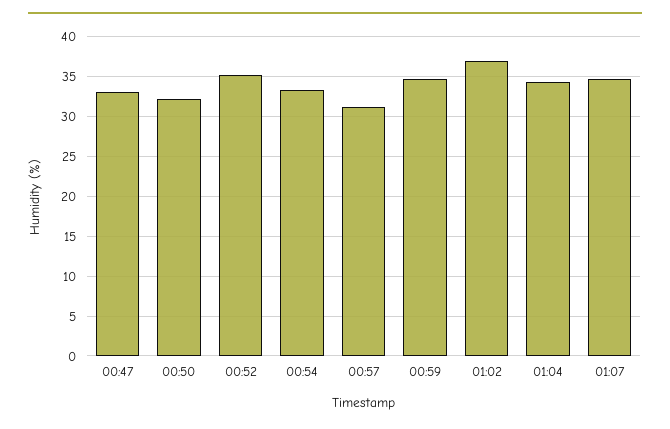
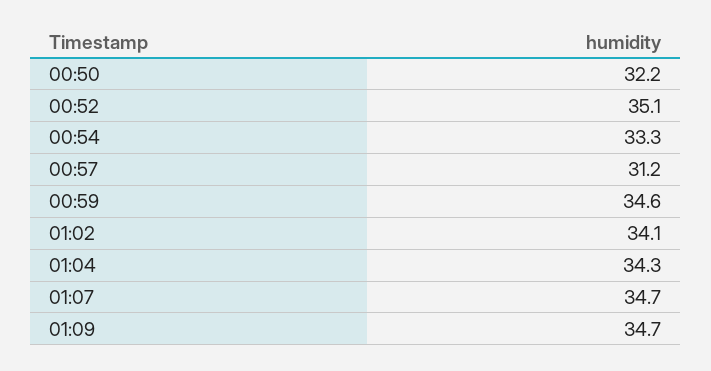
00:47: 33 -> none
01:02: 37 -> 34.1
01:09: none -> 34.7

